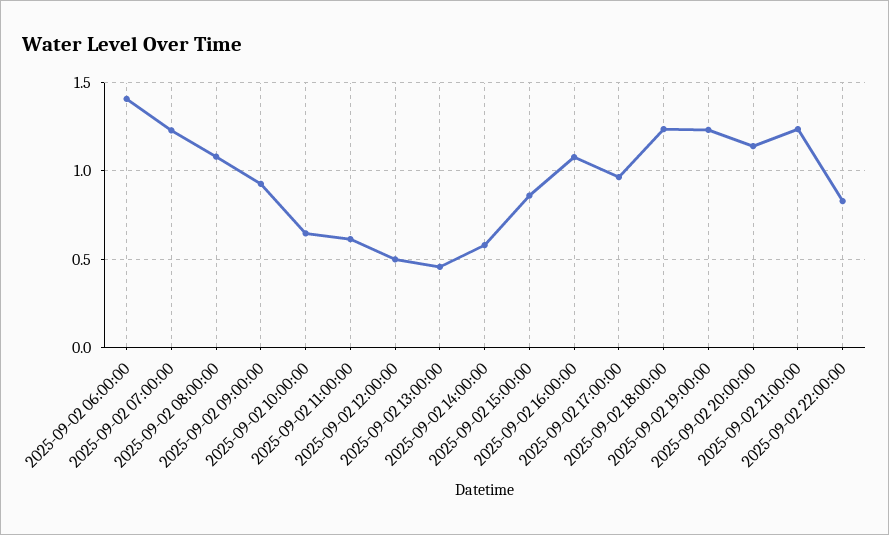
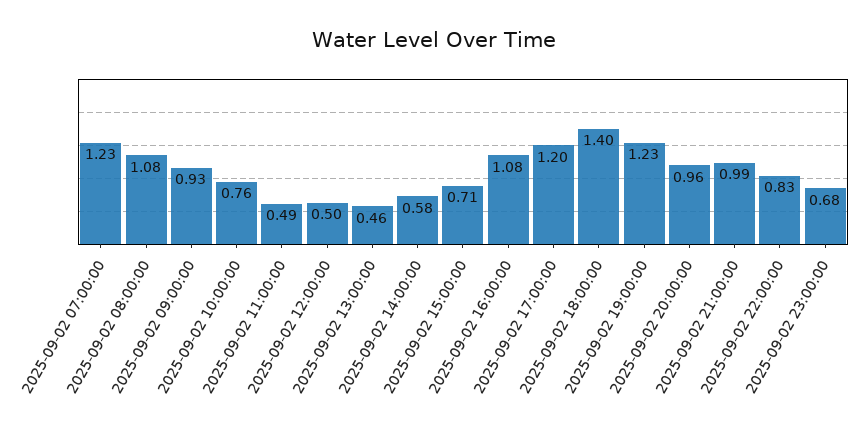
2025-09-02 06:00:00: 1.4 -> none
2025-09-02 10:00:00: 0.65 -> 0.76
2025-09-02 11:00:00: 0.6 -> 0.49
2025-09-02 15:00:00: 0.85 -> 0.71
2025-09-02 17:00:00: 0.95 -> 1.2
2025-09-02 18:00:00: 1.25 -> 1.4
2025-09-02 20:00:00: 1.15 -> 0.96
2025-09-02 21:00:00: 1.25 -> 0.99
2025-09-02 23:00:00: none -> 0.68

